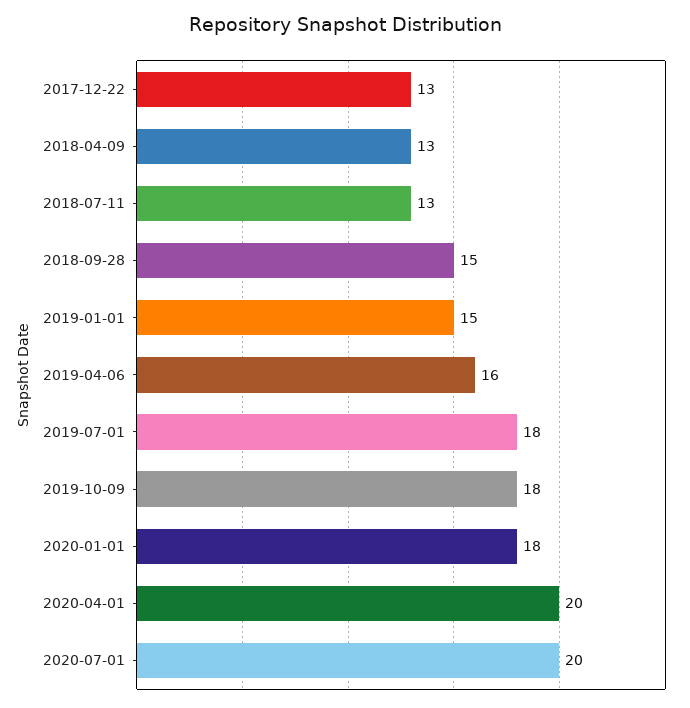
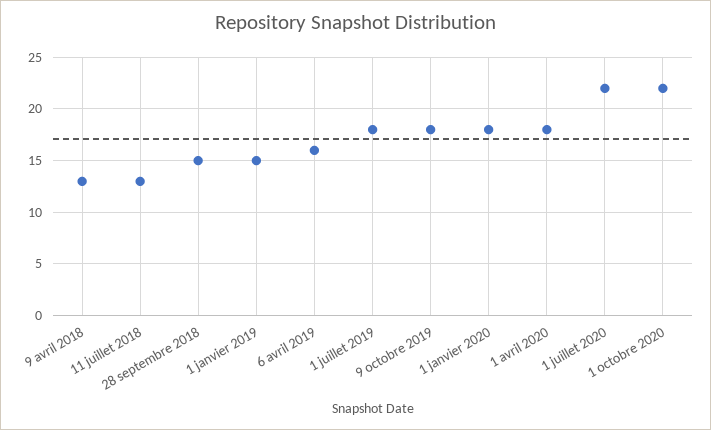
2017-12-22: 13 -> none
2020-04-01: 20 -> 18
2020-07-01: 20 -> 22
1 octobre 2020: none -> 22

